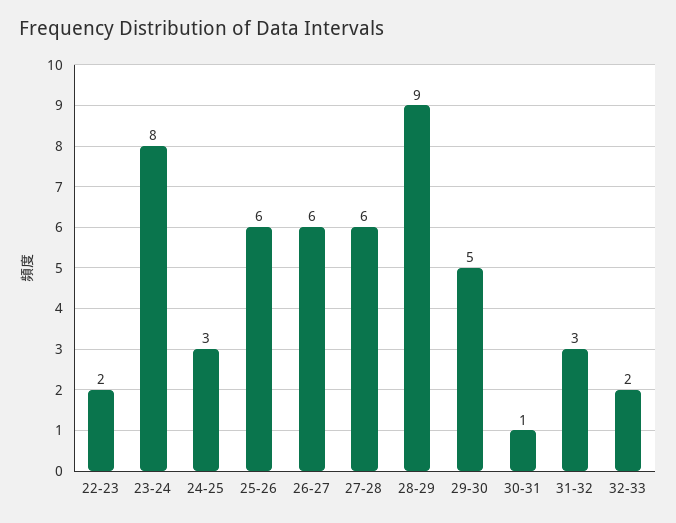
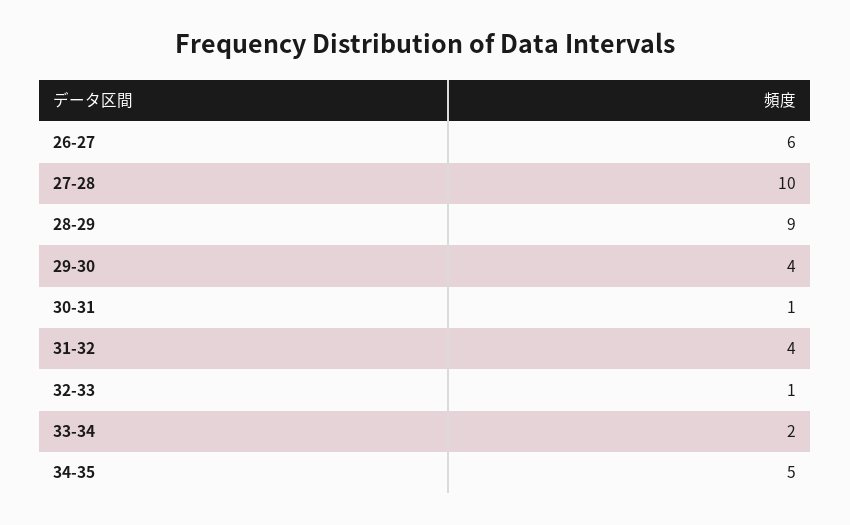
22-23: 2 -> none
23-24: 8 -> none
24-25: 3 -> none
25-26: 6 -> none
27-28: 6 -> 10
29-30: 5 -> 4
31-32: 3 -> 4
32-33: 2 -> 1
33-34: none -> 2
34-35: none -> 5

